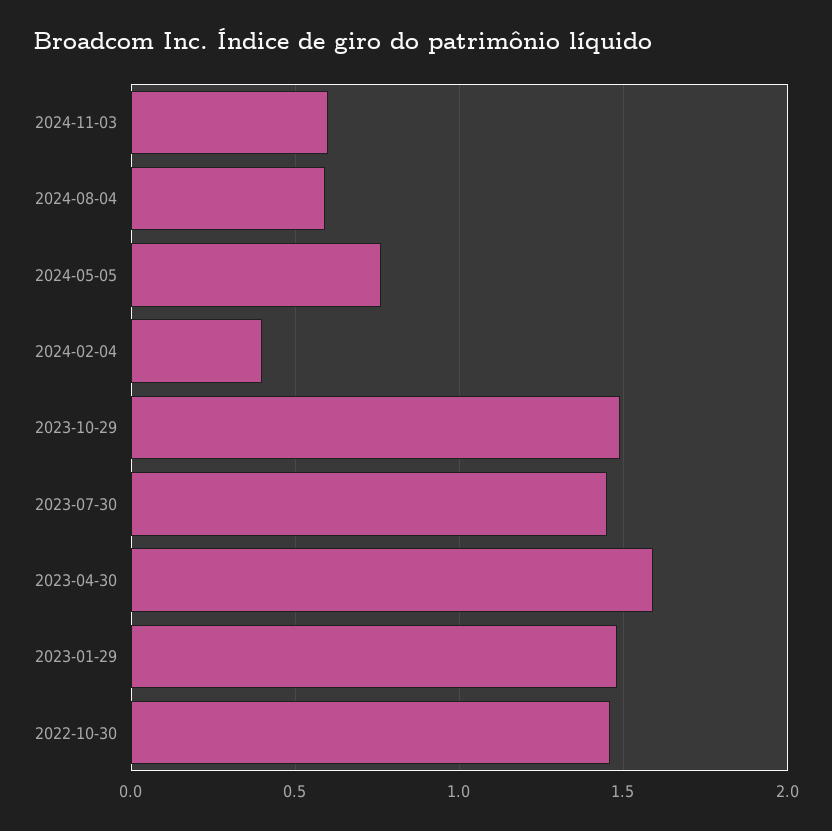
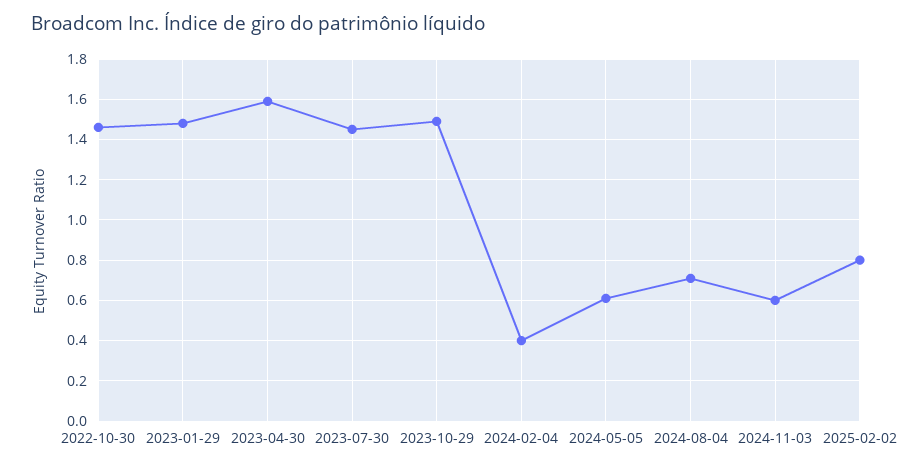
2024-08-04: 0.6 -> 0.7
2024-05-05: 0.75 -> 0.6
2025-02-02: none -> 0.8

